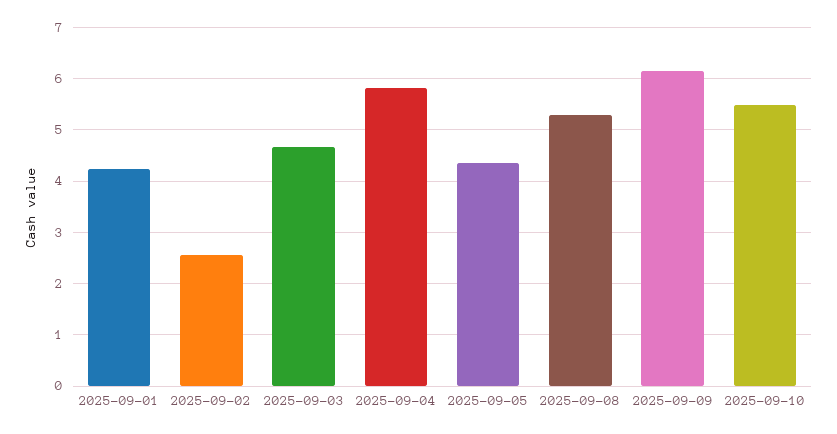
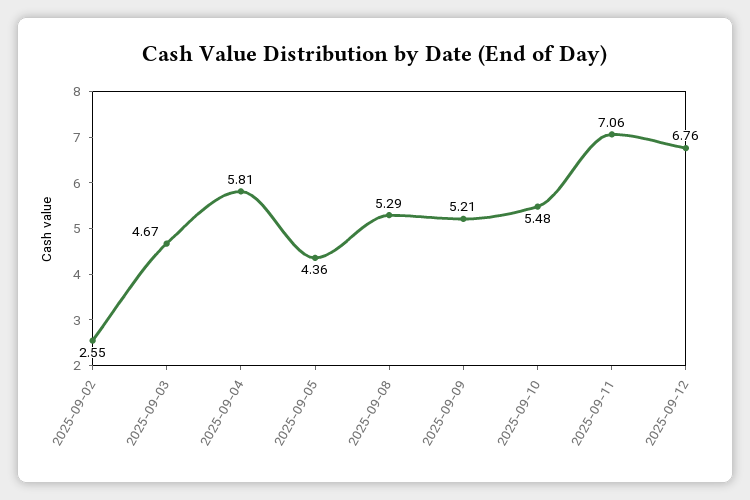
2025-09-01: 4.2 -> none
2025-09-09: 6.2 -> 5.21
2025-09-11: none -> 7.06
2025-09-12: none -> 6.76

